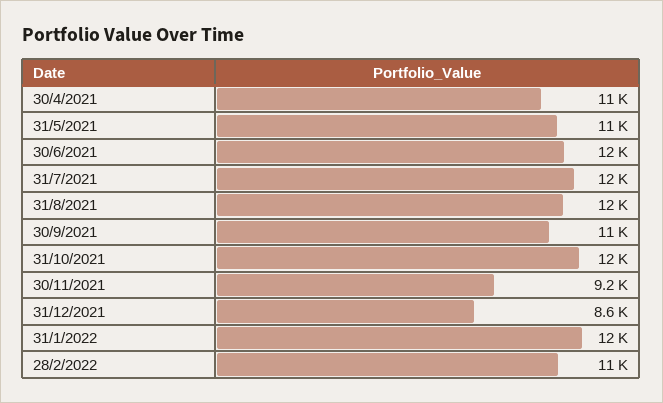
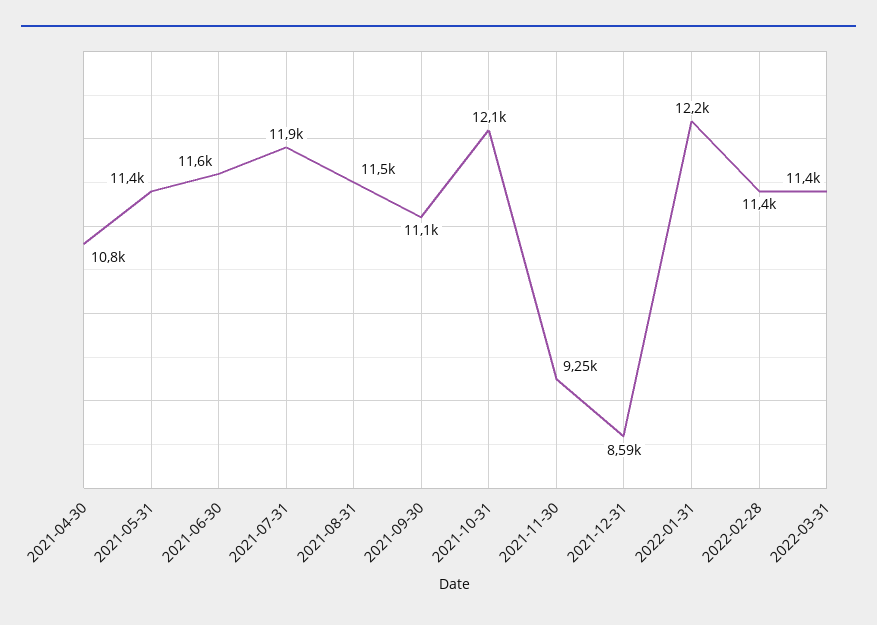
2022-03-31: none -> 11400

